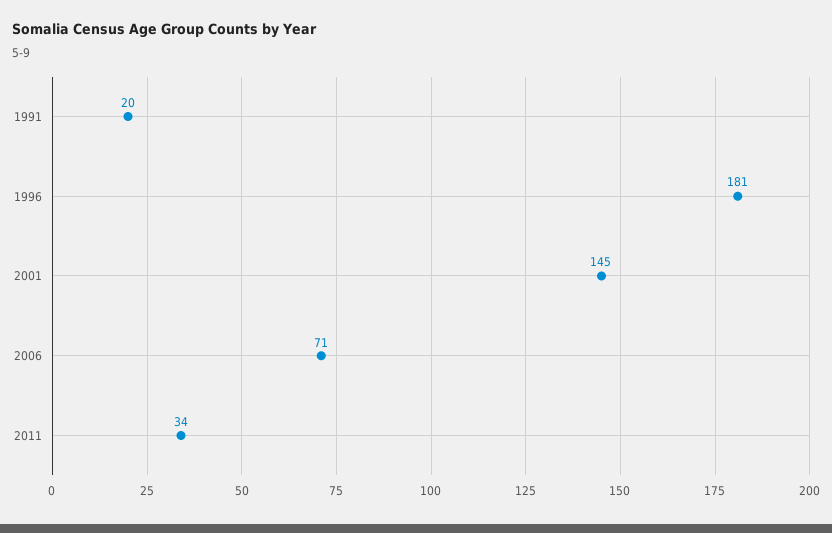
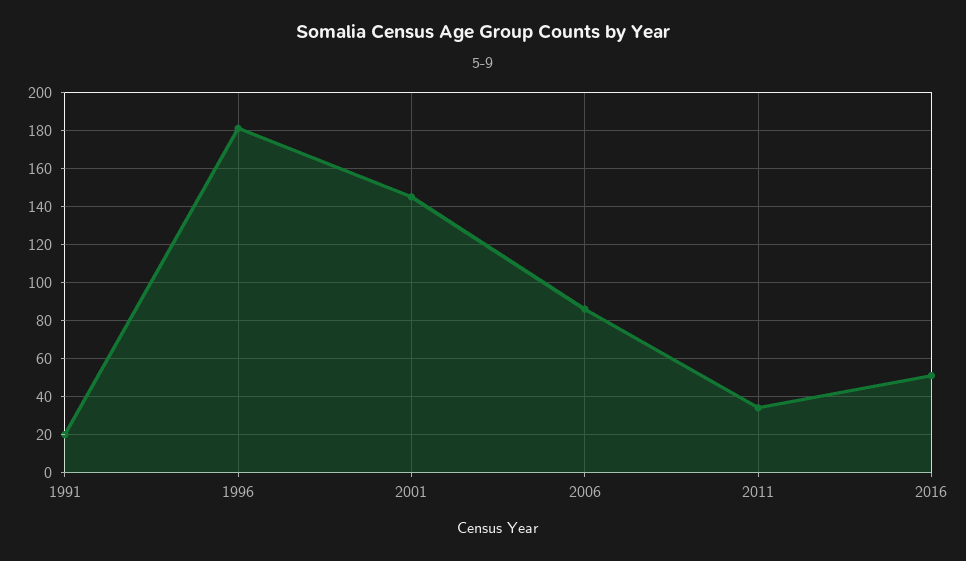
2006: 71 -> 85
2016: none -> 50

